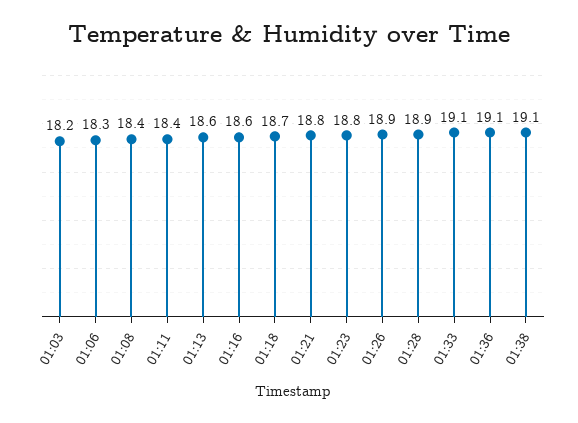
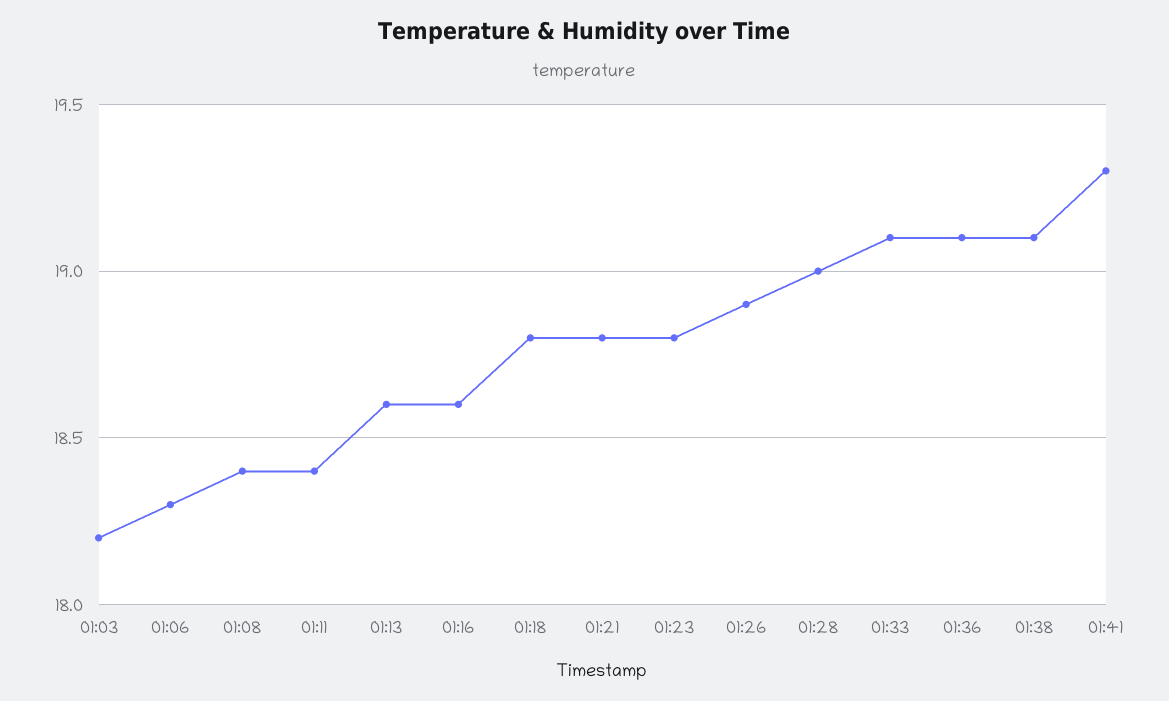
01:18: 18.7 -> 18.8
01:28: 18.9 -> 19
01:41: none -> 19.3

